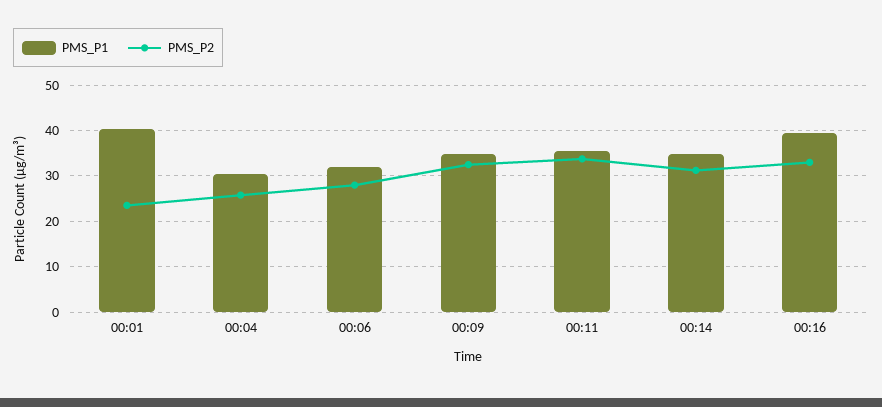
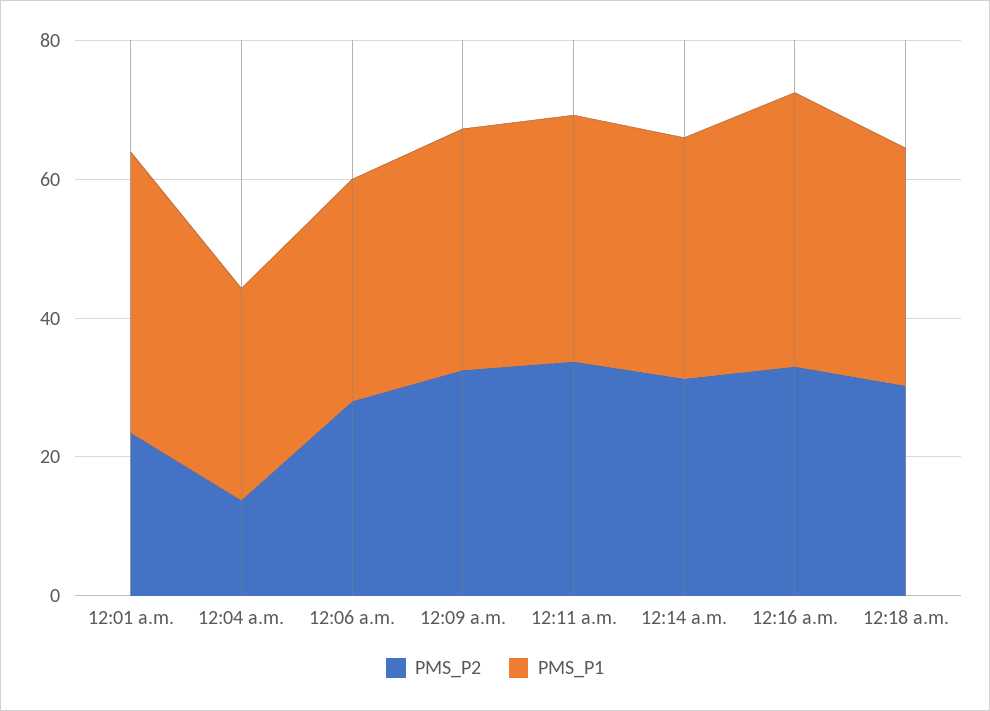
PMS_P2, 00:04: 26 -> 15
PMS_P2, 12:18 a.m.: none -> 30
PMS_P1, 12:18 a.m.: none -> 35

